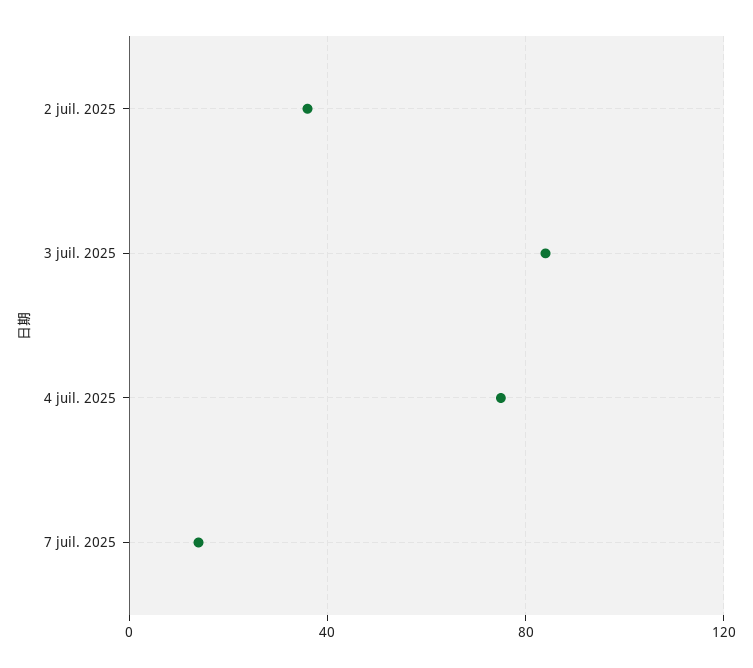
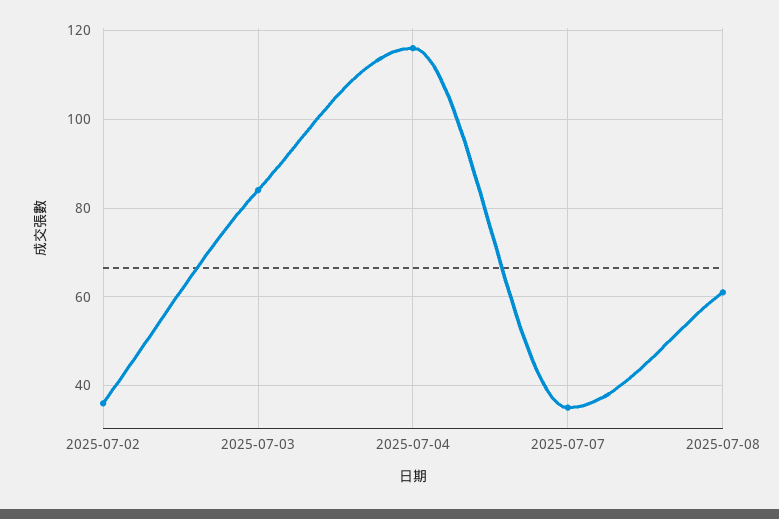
4 juil. 2025: 75 -> 115
7 juil. 2025: 15 -> 35
2025-07-08: none -> 60

